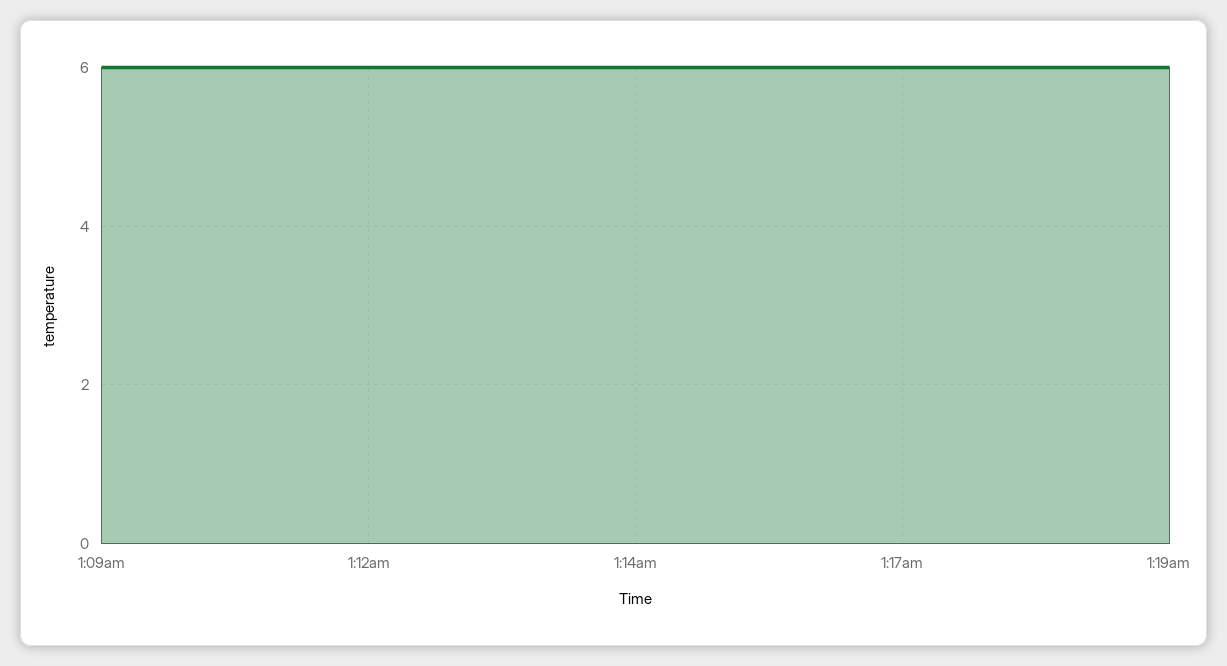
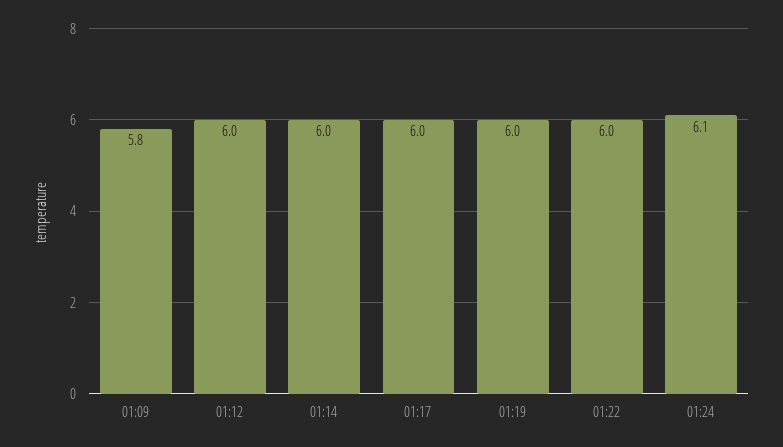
1:09am: 6 -> 5.8
01:22: none -> 6
01:24: none -> 6.1

